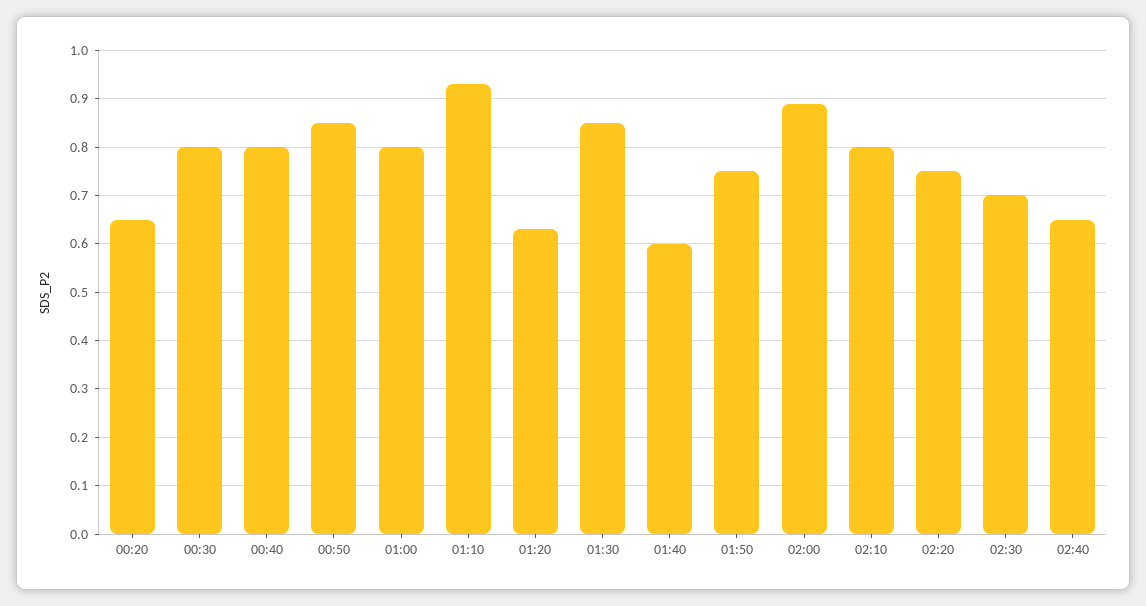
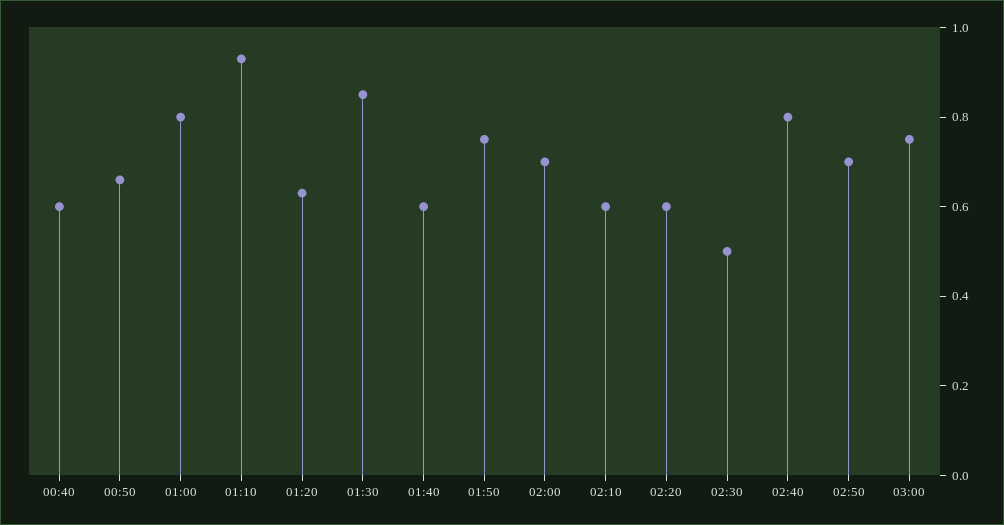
00:20: 0.65 -> none
00:30: 0.8 -> none
00:40: 0.8 -> 0.6
00:50: 0.85 -> 0.65
02:00: 0.9 -> 0.7
02:10: 0.8 -> 0.6
02:20: 0.75 -> 0.6
02:30: 0.7 -> 0.5
02:40: 0.65 -> 0.8
02:50: none -> 0.7
03:00: none -> 0.75

